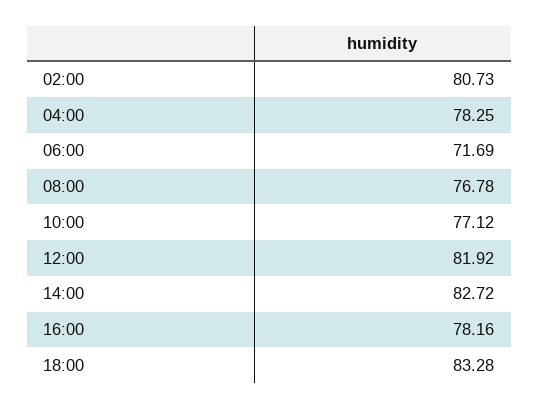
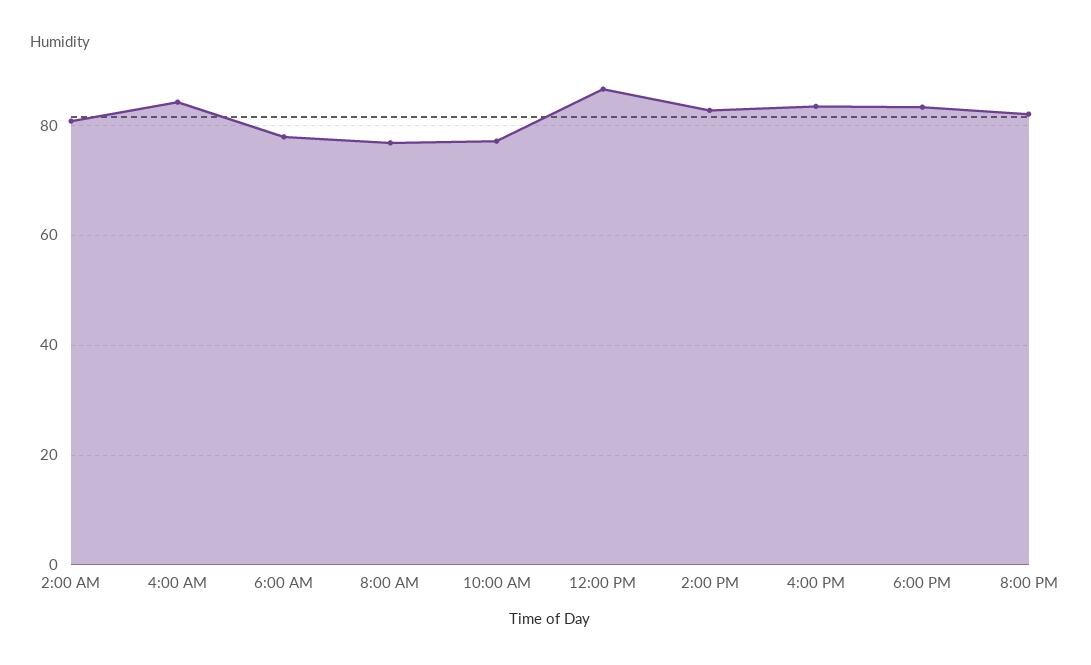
04:00: 78.25 -> 84
06:00: 71.69 -> 78
12:00: 81.92 -> 86
16:00: 78.16 -> 84
8:00 PM: none -> 82

